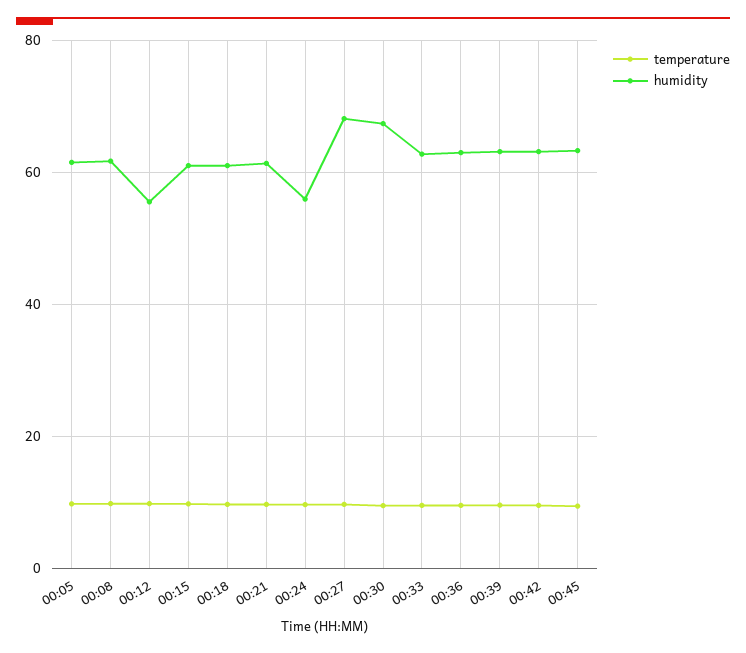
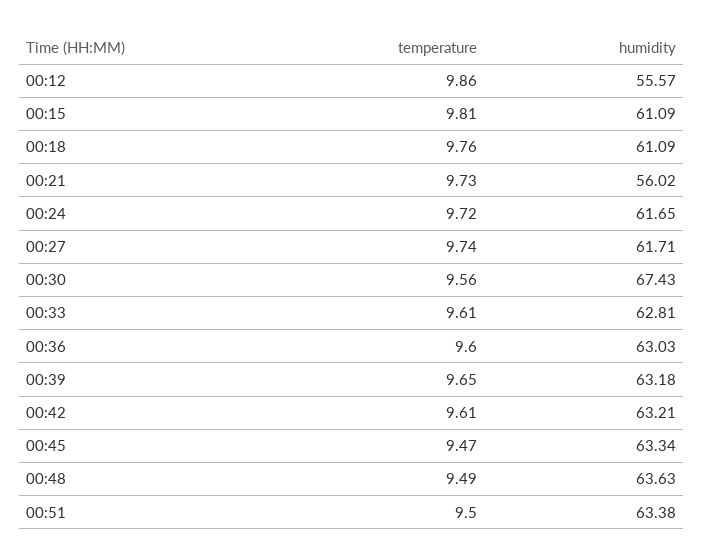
temperature, 00:05: 10 -> none
humidity, 00:05: 62 -> none
temperature, 00:08: 10 -> none
humidity, 00:08: 62 -> none
humidity, 00:21: 62 -> 56.02
humidity, 00:24: 56 -> 61.65
humidity, 00:27: 68 -> 61.71
temperature, 00:48: none -> 9.49
humidity, 00:48: none -> 63.63
temperature, 00:51: none -> 9.5
humidity, 00:51: none -> 63.38

